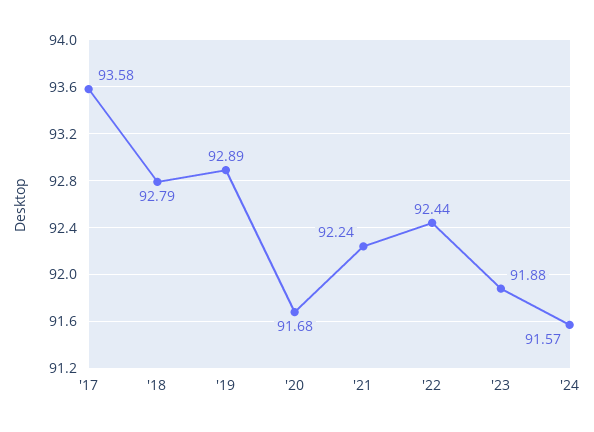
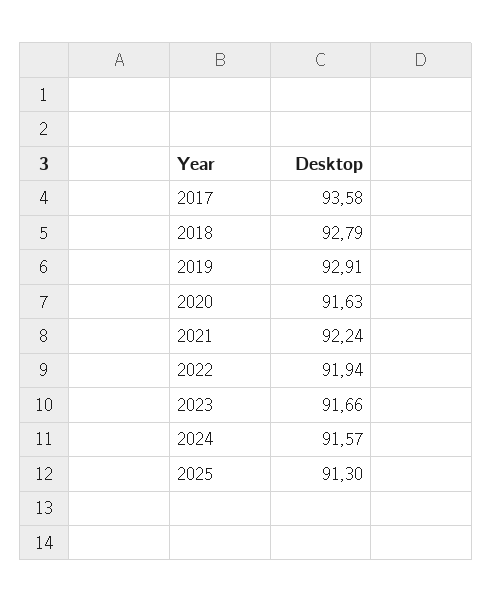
'19: 92.89 -> 92.91
'20: 91.68 -> 91.63
'22: 92.44 -> 91.94
'23: 91.88 -> 91.66
2025: none -> 91.3

